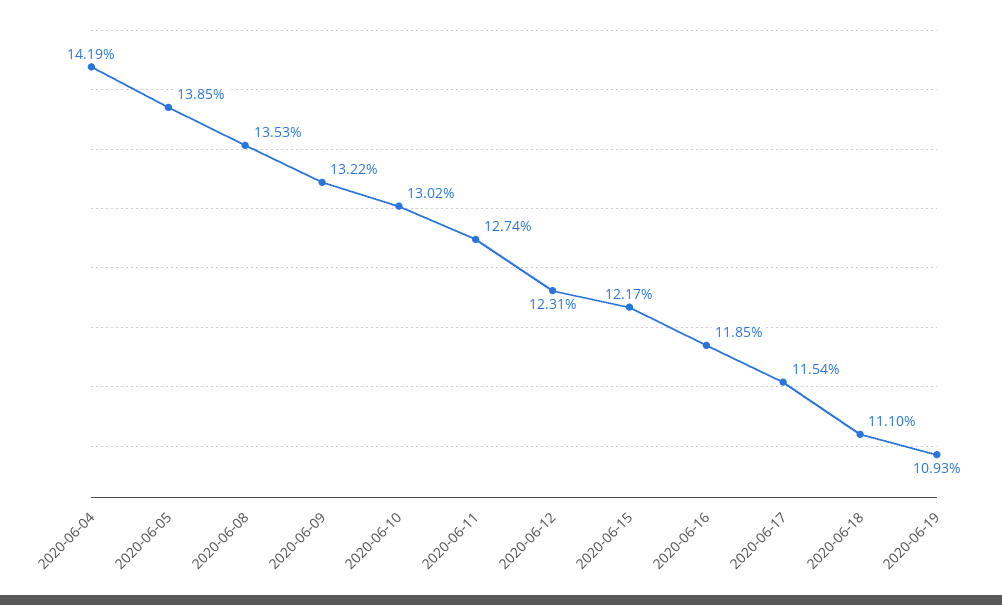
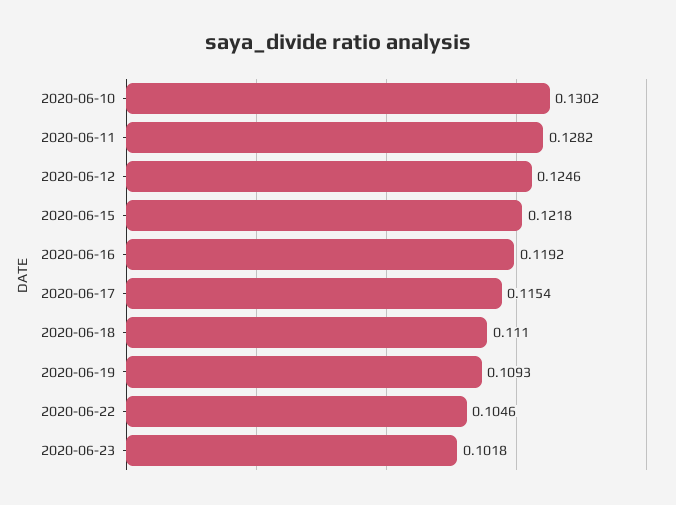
2020-06-04: 0.1419 -> none
2020-06-05: 0.1385 -> none
2020-06-08: 0.1353 -> none
2020-06-09: 0.1322 -> none
2020-06-11: 0.1274 -> 0.1282
2020-06-12: 0.1231 -> 0.1246
2020-06-15: 0.1217 -> 0.1218
2020-06-16: 0.1185 -> 0.1192
2020-06-22: none -> 0.1046
2020-06-23: none -> 0.1018

